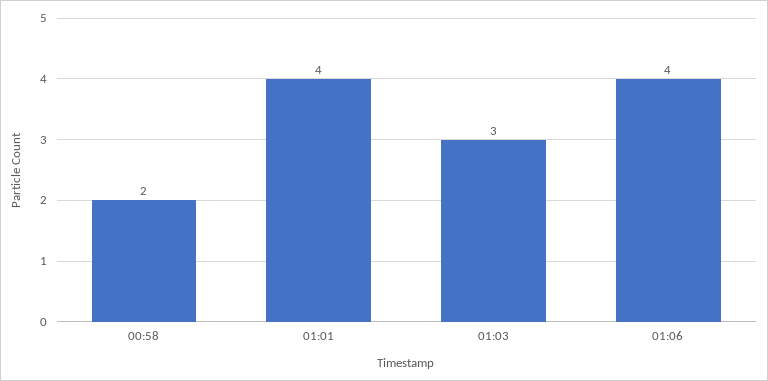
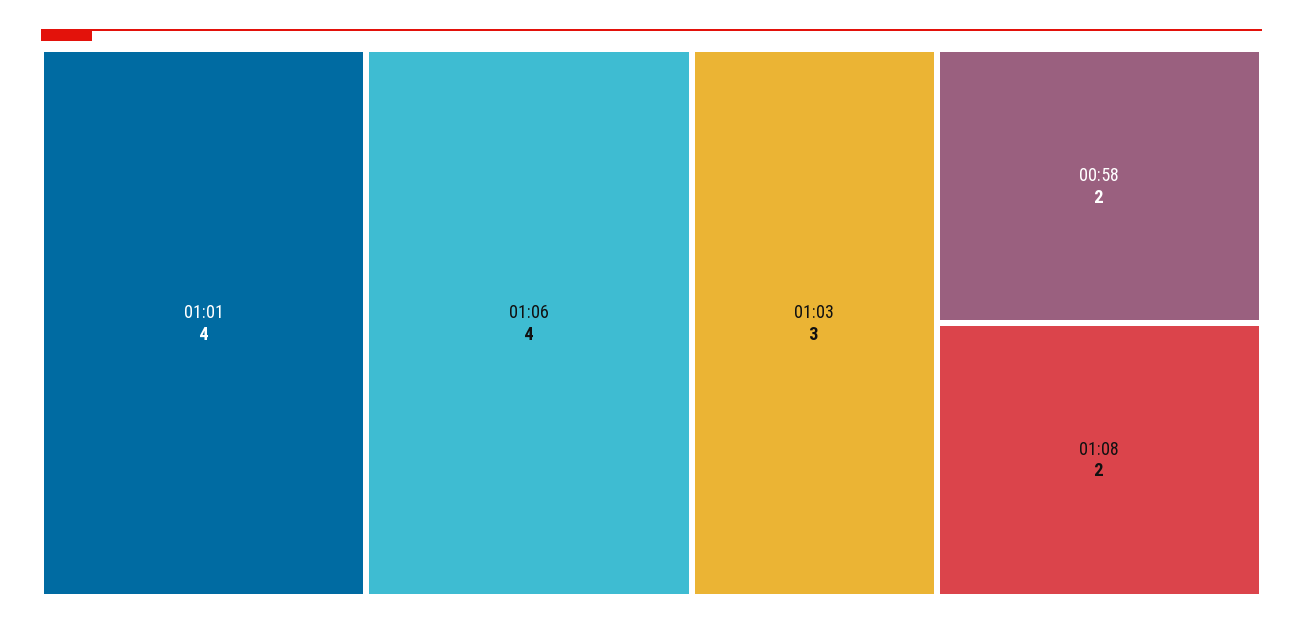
01:08: none -> 2

